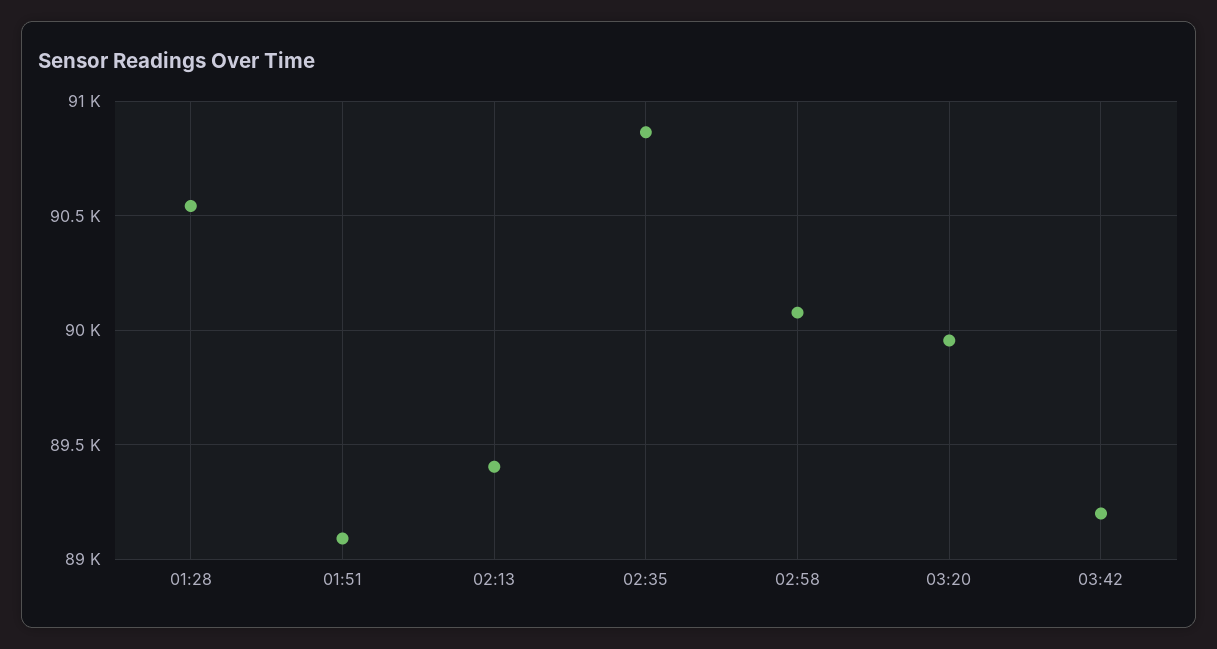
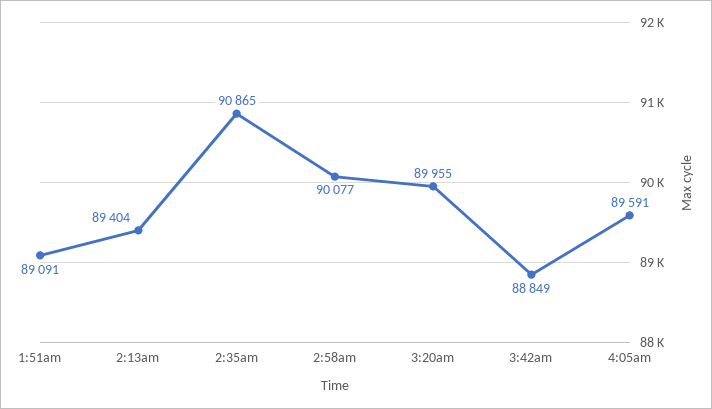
01:28: 90550 -> none
03:42: 89200 -> 88849
4:05am: none -> 89591

